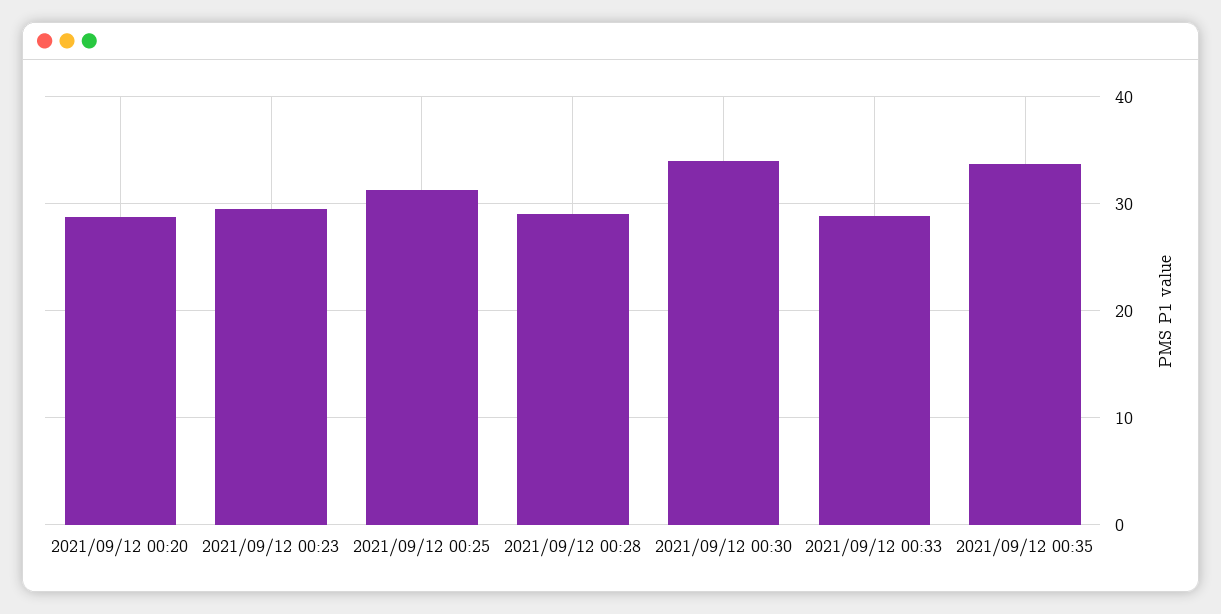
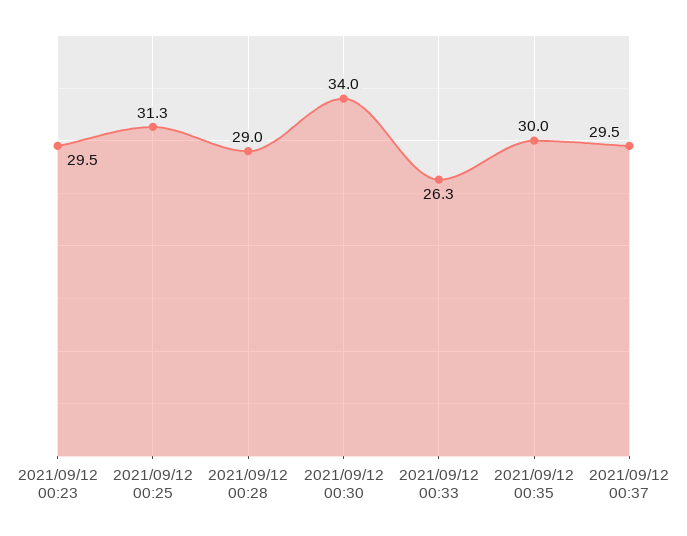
2021/09/12 00:20: 29 -> none
2021/09/12 00:33: 29 -> 26.3
2021/09/12 00:35: 34 -> 30
2021/09/12 00:37: none -> 29.5

